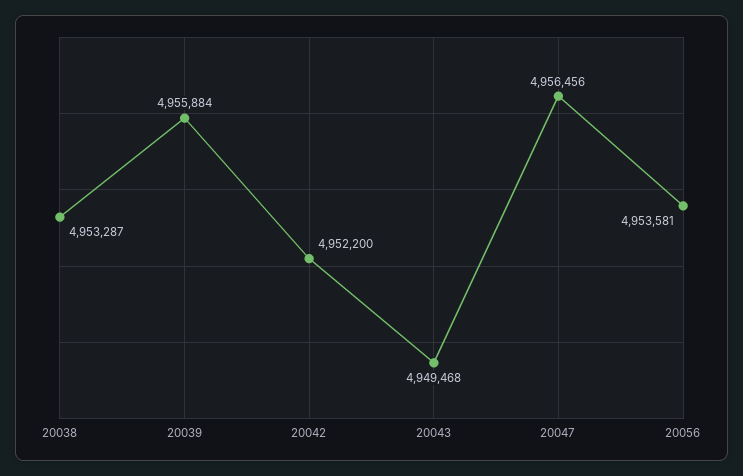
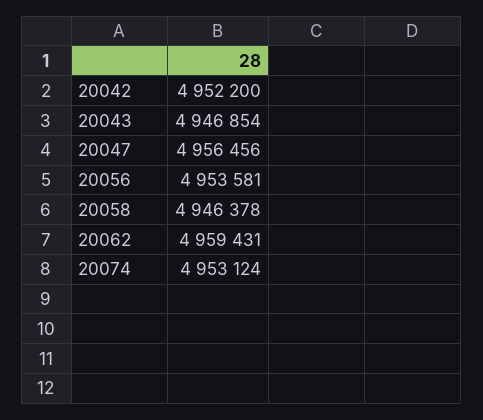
20038: 4953287 -> none
20039: 4955884 -> none
20043: 4949468 -> 4946854
20058: none -> 4946378
20062: none -> 4959431
20074: none -> 4953124

